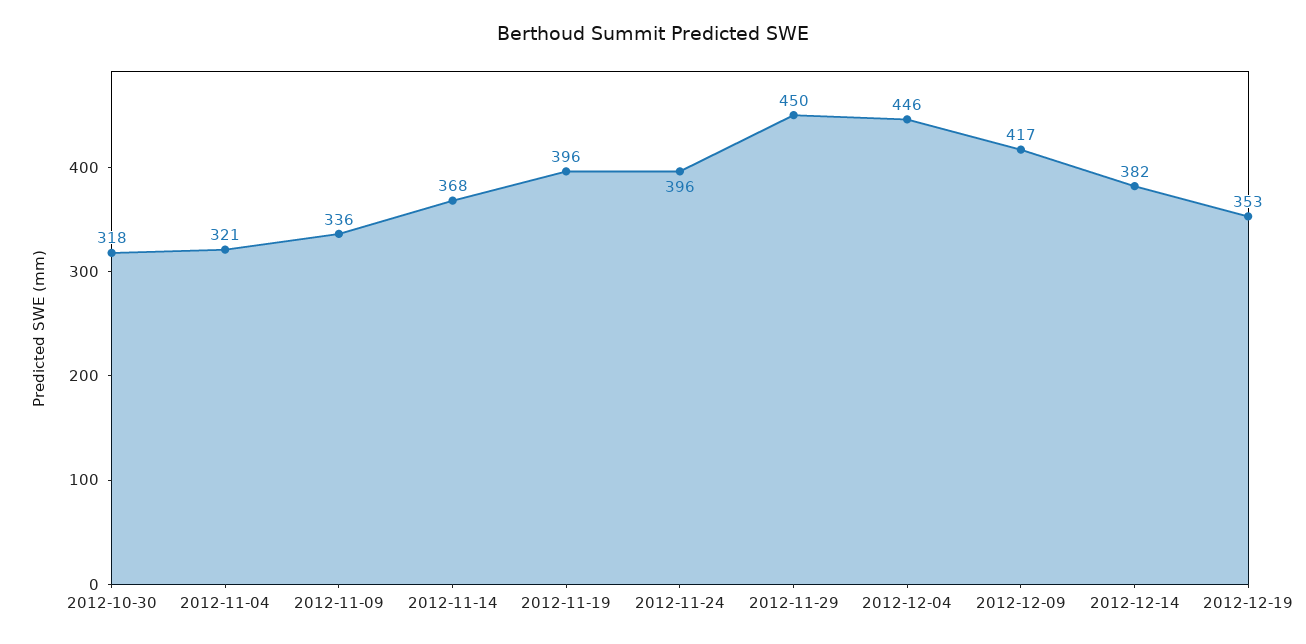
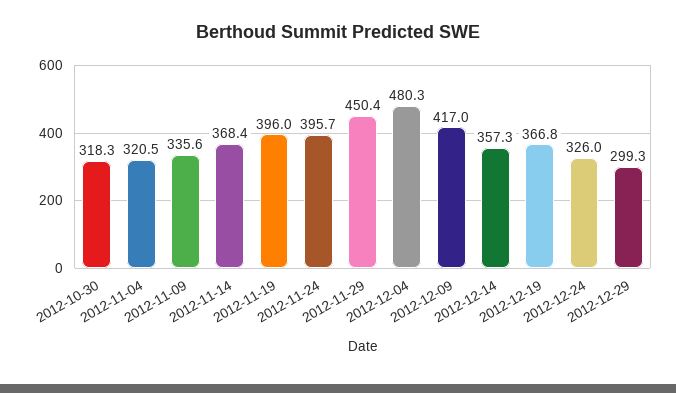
2012-12-04: 446 -> 480.3
2012-12-14: 382 -> 357.3
2012-12-19: 353 -> 366.8
2012-12-24: none -> 326
2012-12-29: none -> 299.3

